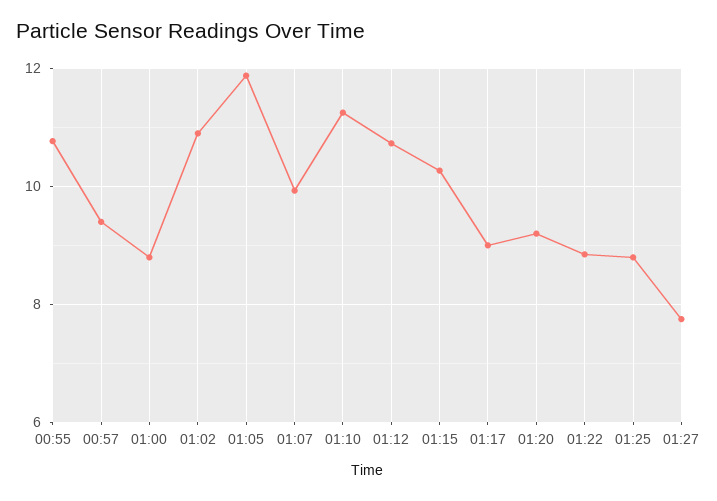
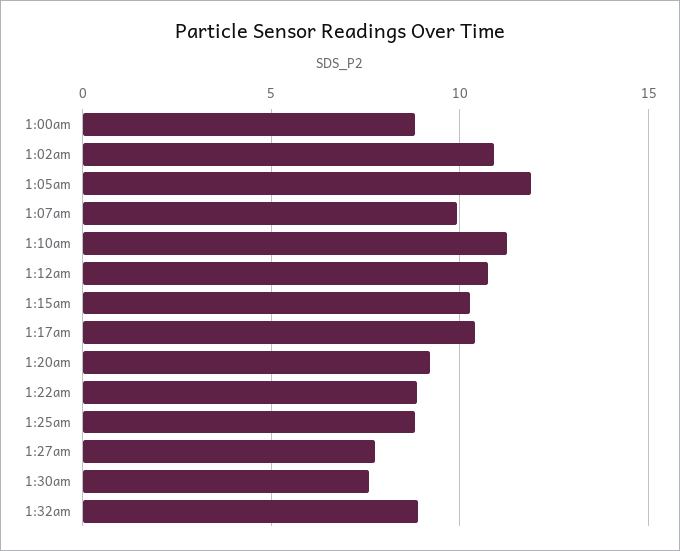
00:55: 10.8 -> none
00:57: 9.4 -> none
01:17: 9 -> 10.5
1:30am: none -> 7.5
1:32am: none -> 9

